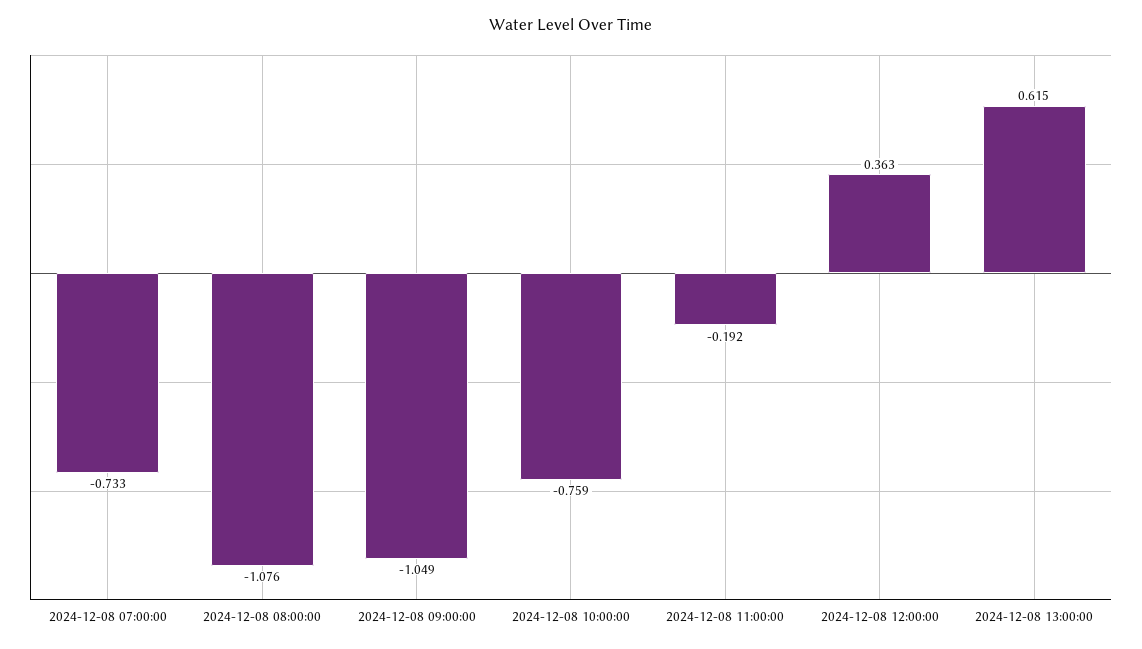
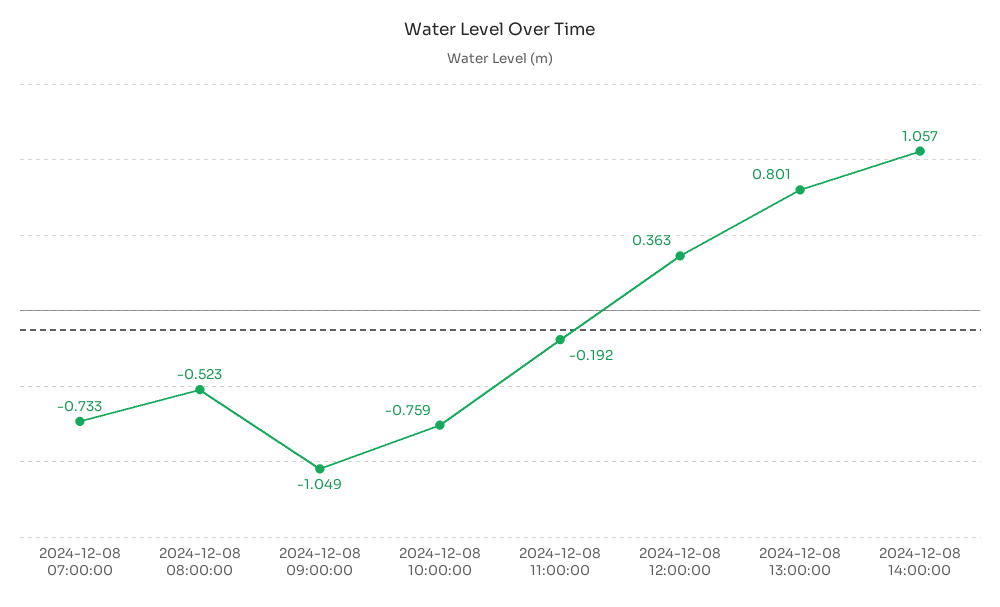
2024-12-08 08:00:00: -1.076 -> -0.523
2024-12-08 13:00:00: 0.615 -> 0.801
2024-12-08 14:00:00: none -> 1.057

